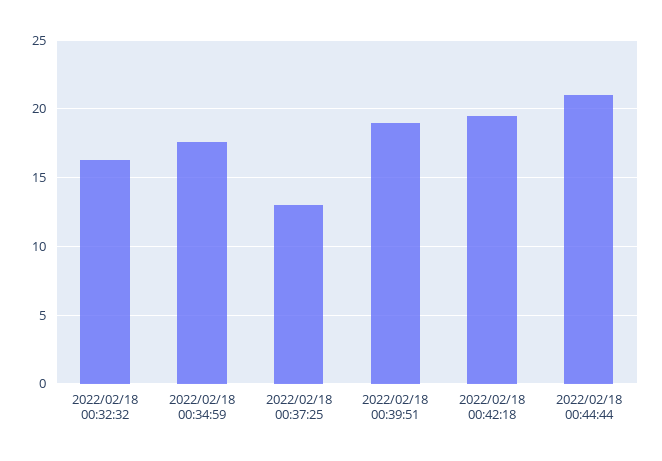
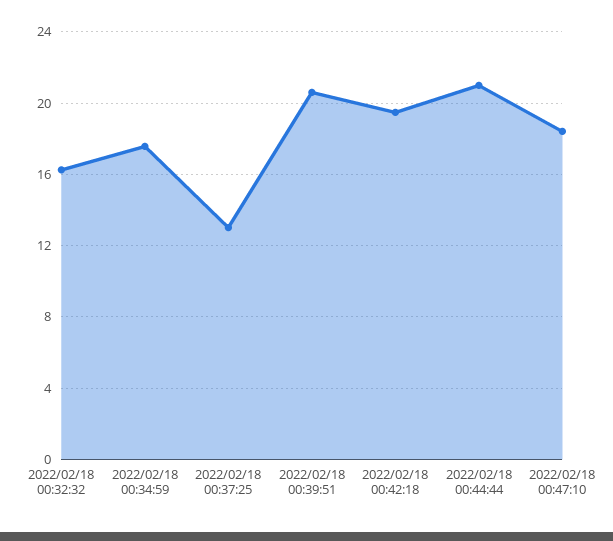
2022/02/18 00:39:51: 19 -> 20.5
2022/02/18 00:47:10: none -> 18.5

